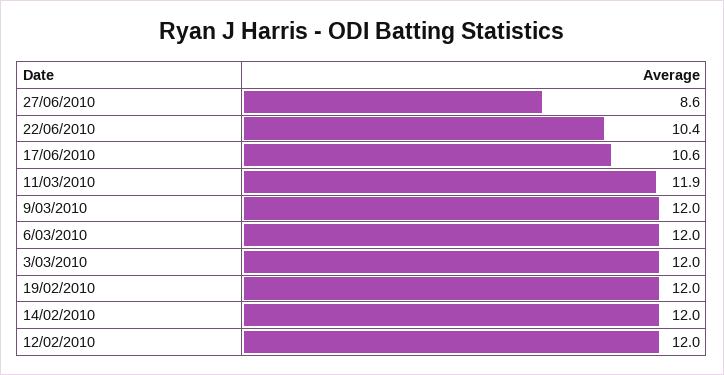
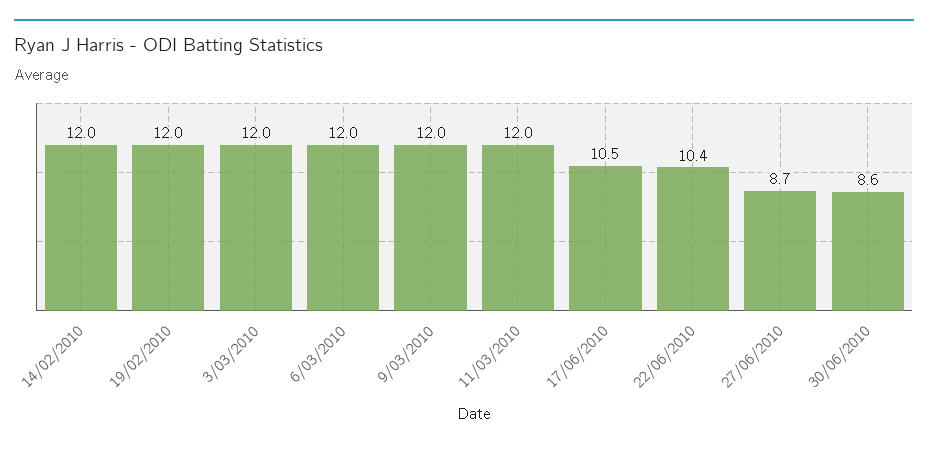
27/06/2010: 8.6 -> 8.7
17/06/2010: 10.6 -> 10.5
11/03/2010: 11.9 -> 12
12/02/2010: 12 -> none
30/06/2010: none -> 8.6

